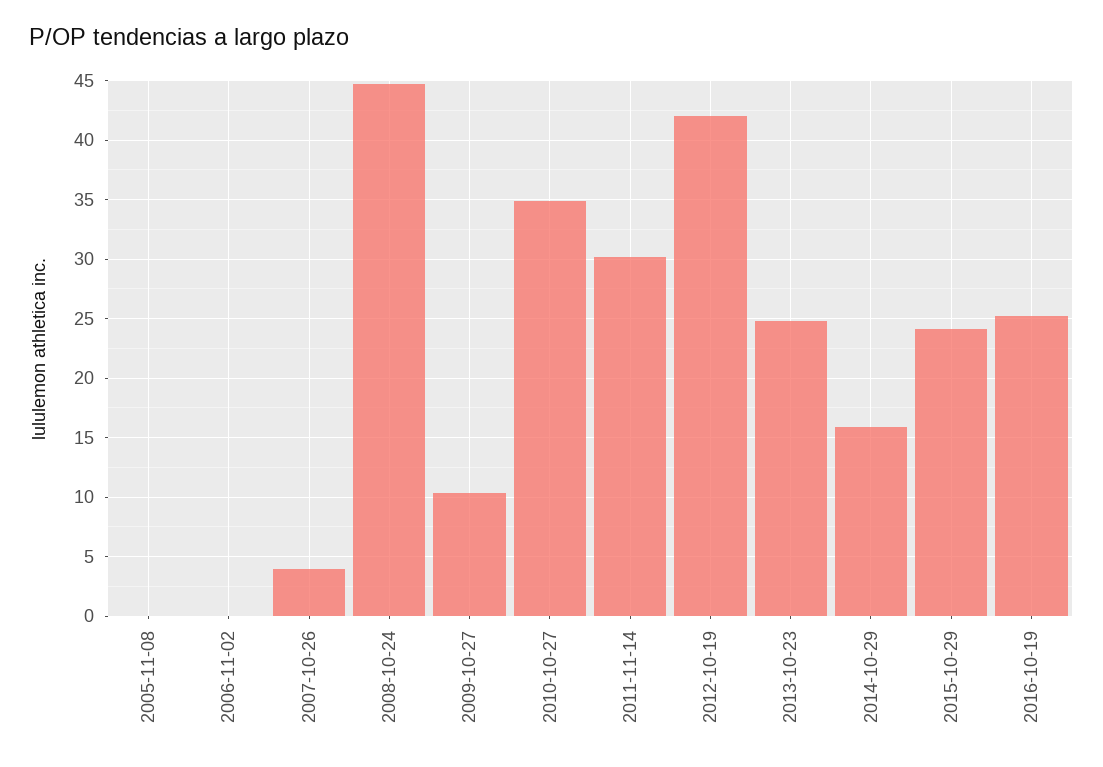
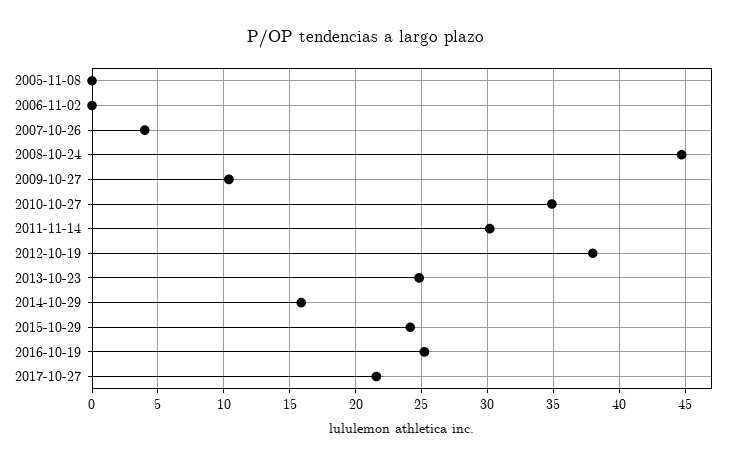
2012-10-19: 42 -> 38
2017-10-27: none -> 21.5

